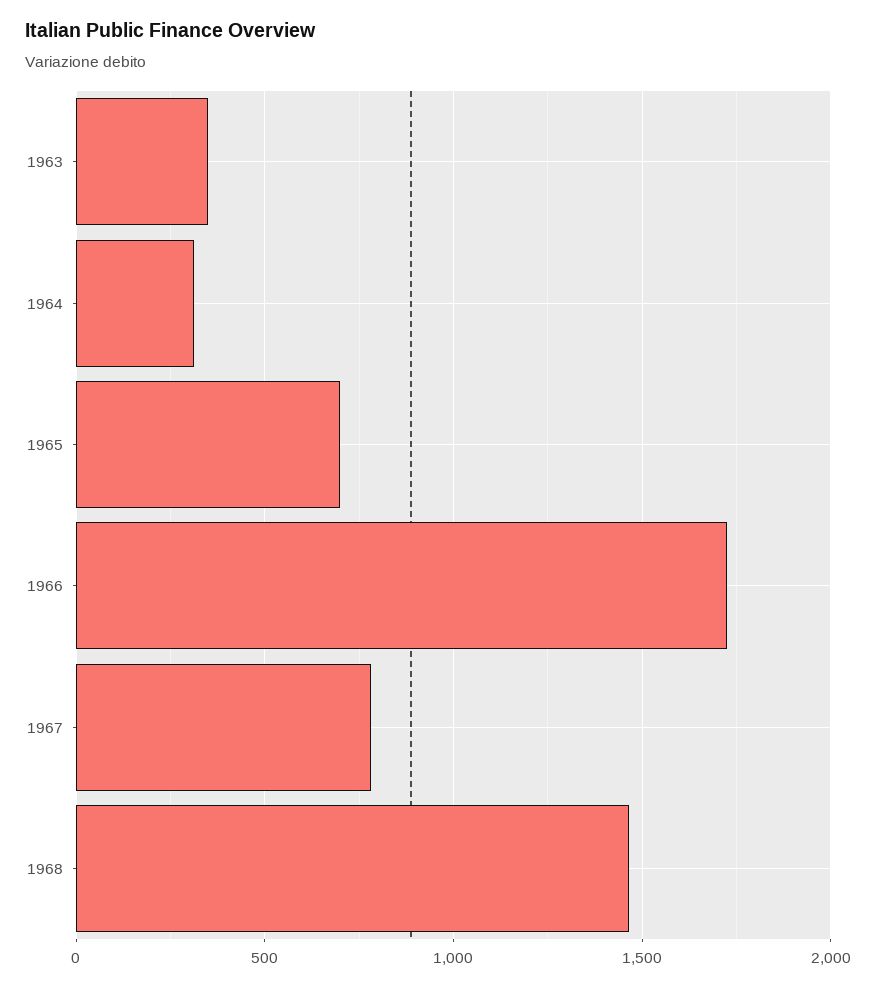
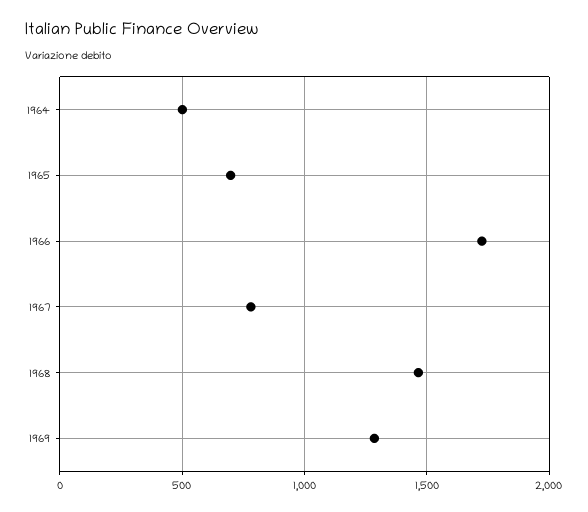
1963: 350 -> none
1964: 300 -> 500
1969: none -> 1300

